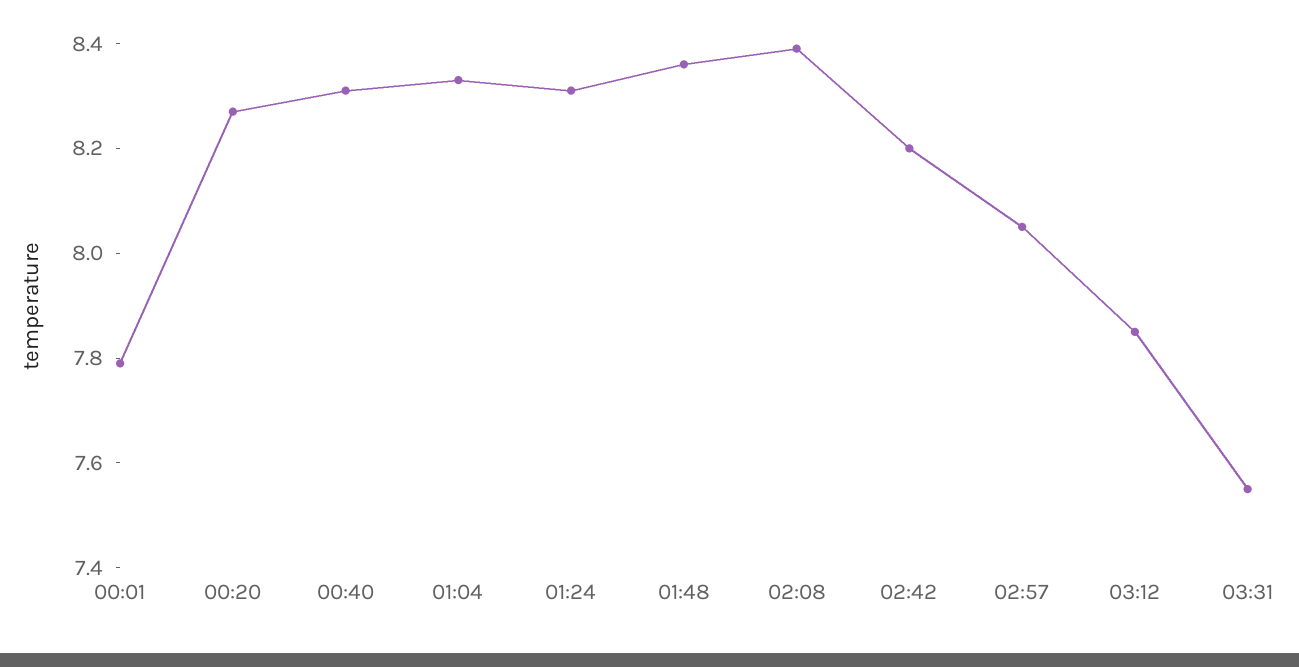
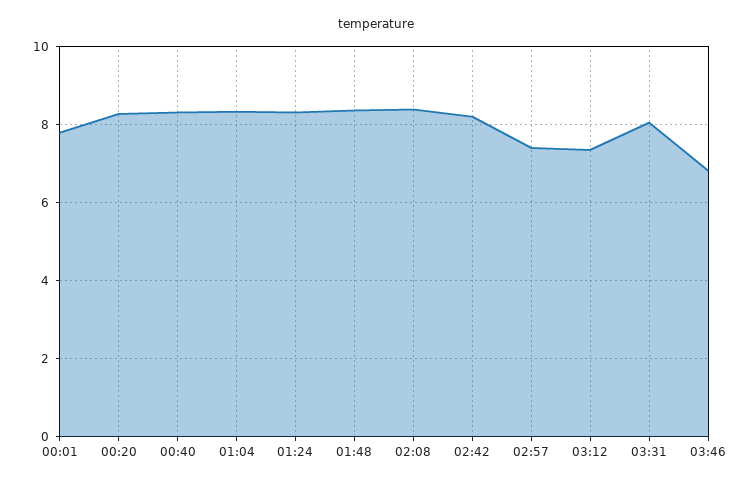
02:57: 8.05 -> 7.4
03:12: 7.85 -> 7.4
03:31: 7.55 -> 8
03:46: none -> 6.8

